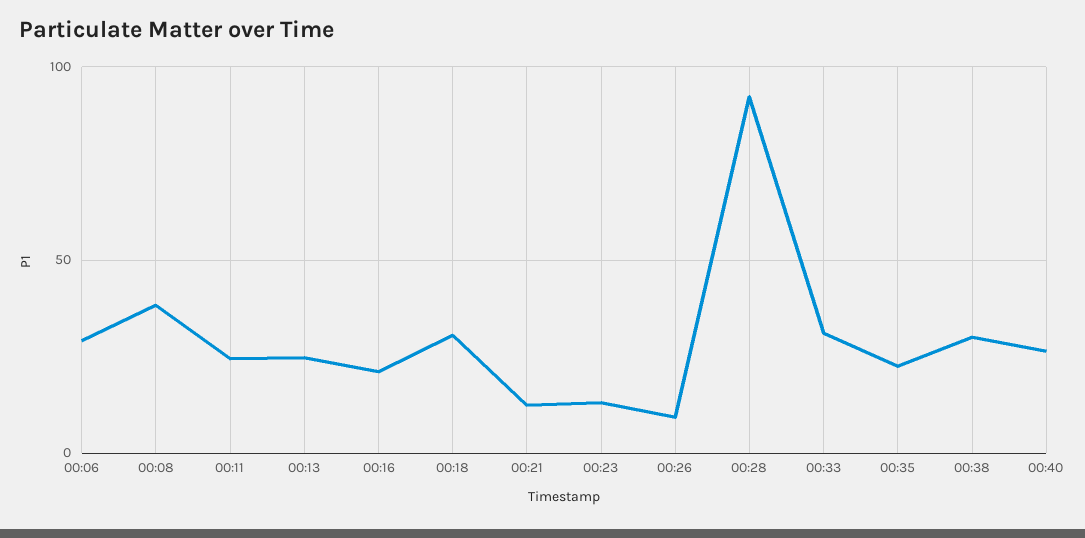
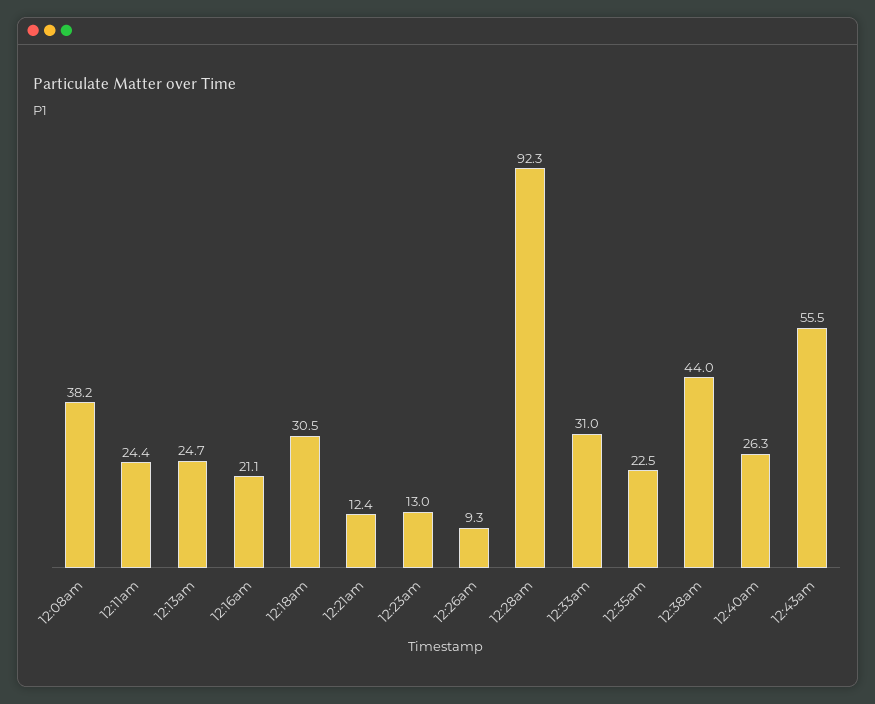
00:06: 30 -> none
00:38: 30 -> 44
12:43am: none -> 55.5

